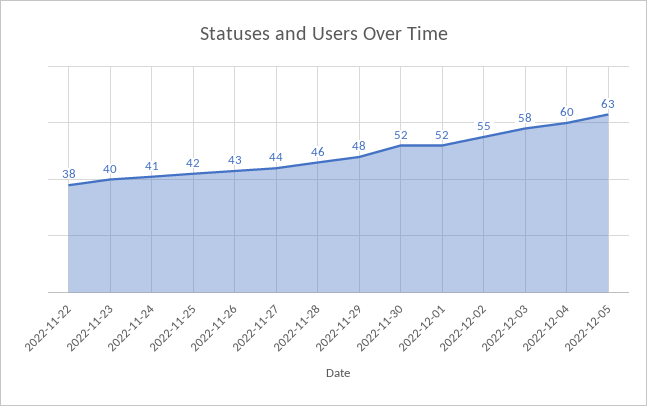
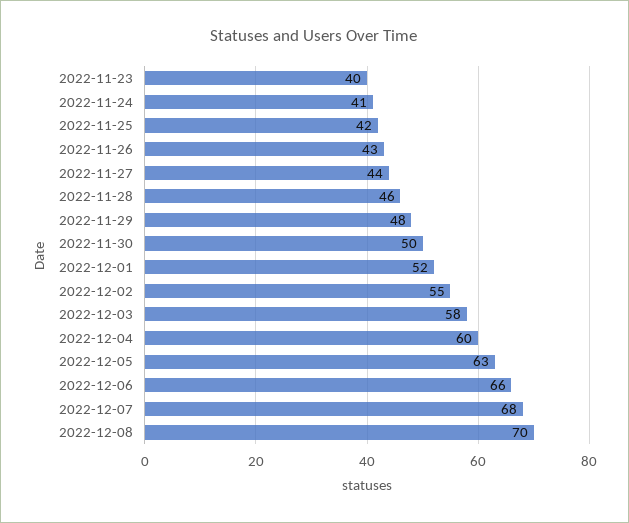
2022-11-22: 38 -> none
2022-11-30: 52 -> 50
2022-12-06: none -> 66
2022-12-07: none -> 68
2022-12-08: none -> 70

